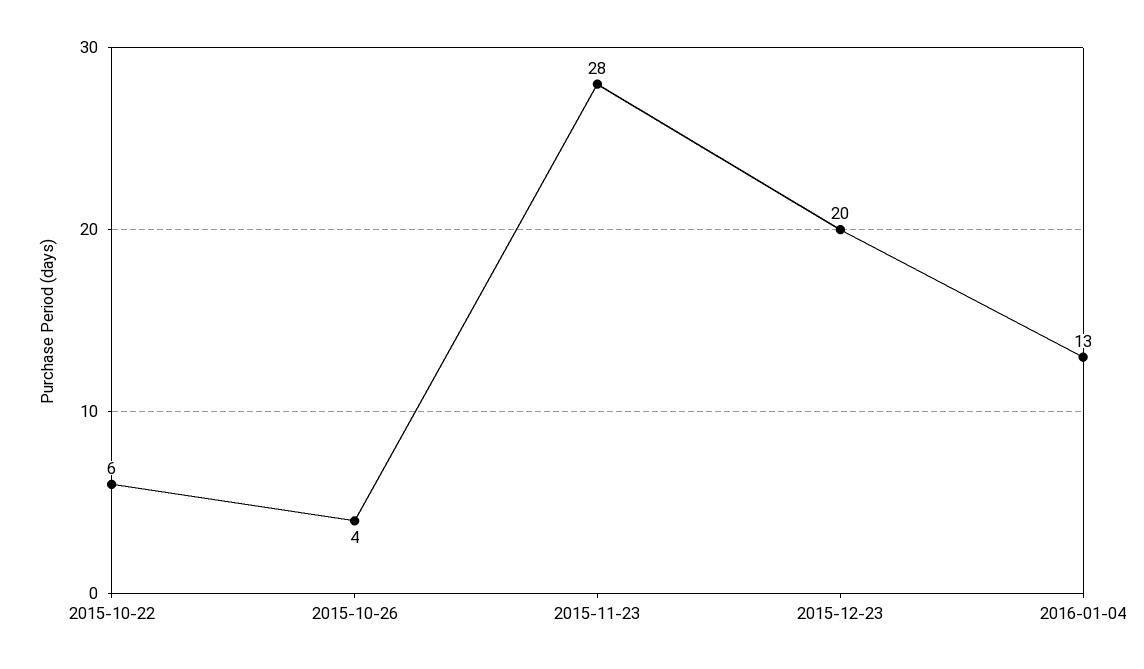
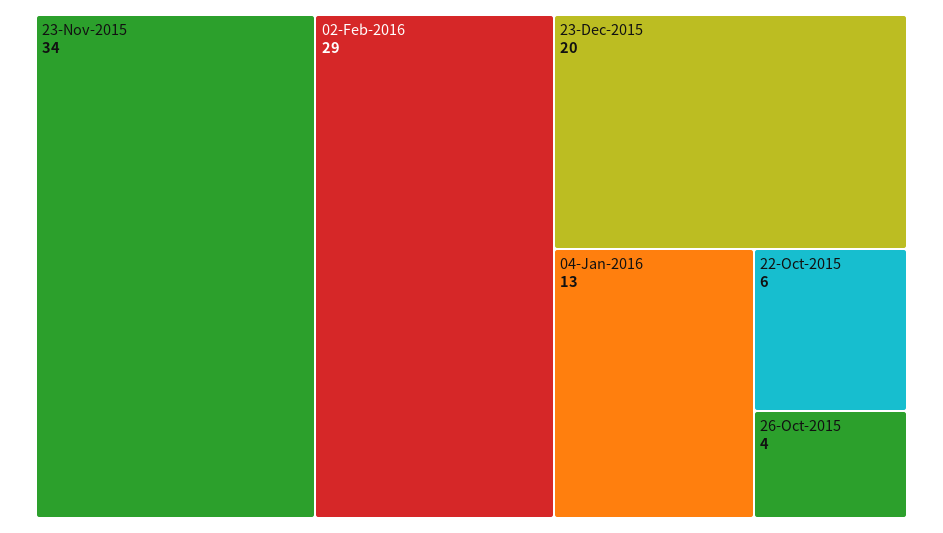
2015-11-23: 28 -> 34
02-Feb-2016: none -> 29

